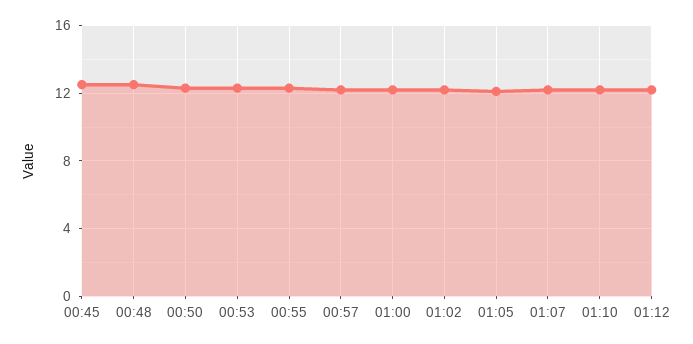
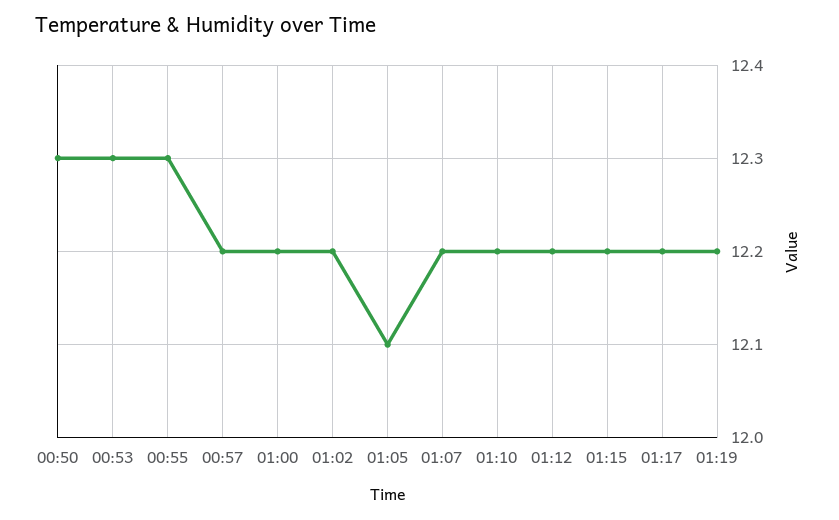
00:45: 12.5 -> none
00:48: 12.5 -> none
01:15: none -> 12.2
01:17: none -> 12.2
01:19: none -> 12.2

